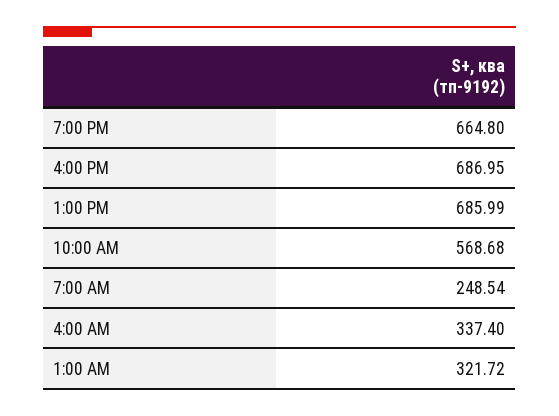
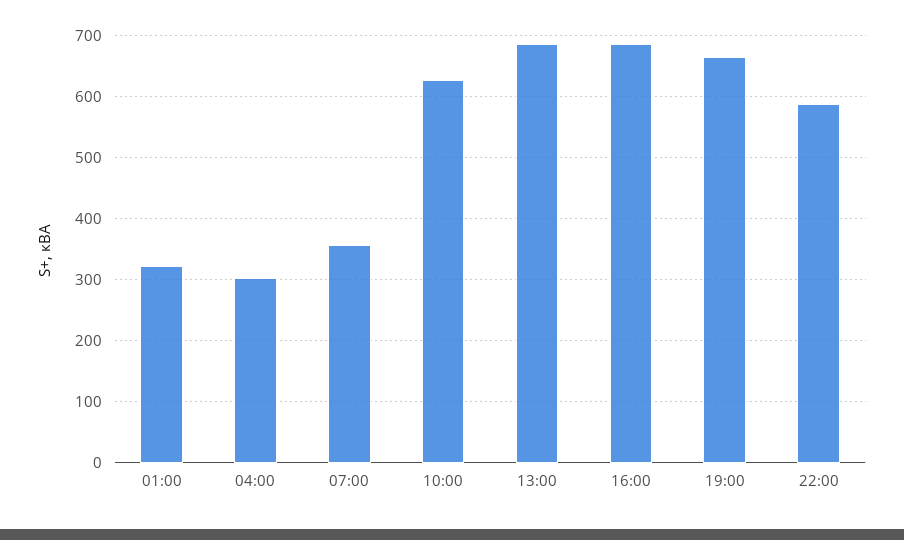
10:00 AM: 568.68 -> 630
7:00 AM: 248.54 -> 360
4:00 AM: 337.4 -> 300
22:00: none -> 590

